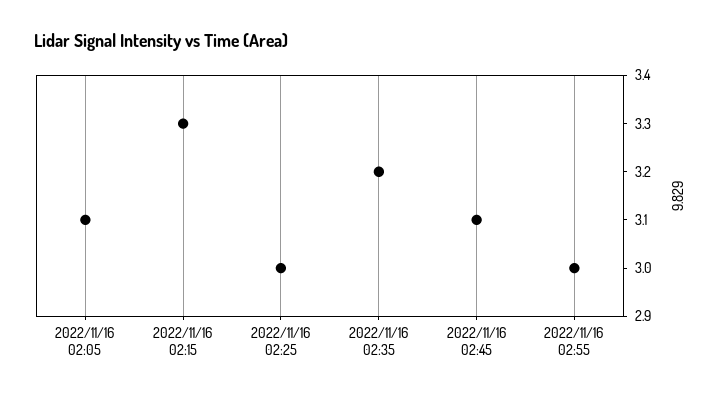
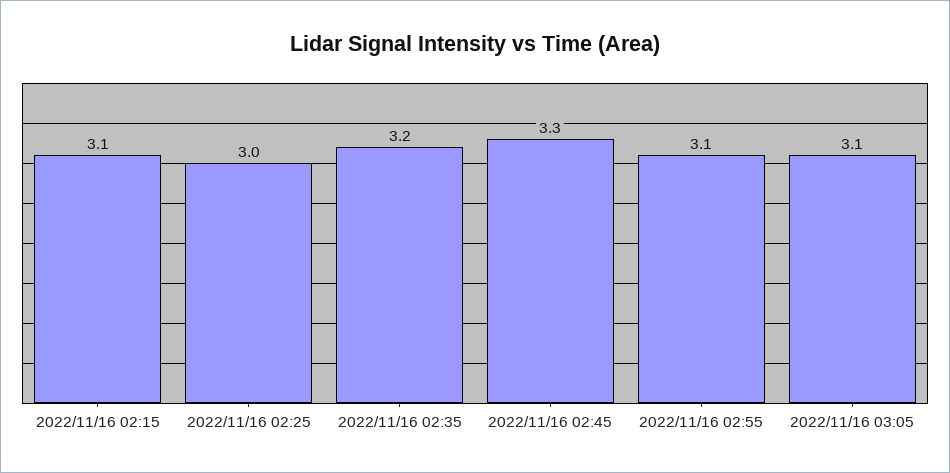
2022/11/16 02:05: 3.1 -> none
2022/11/16 02:15: 3.3 -> 3.1
2022/11/16 02:45: 3.1 -> 3.3
2022/11/16 02:55: 3 -> 3.1
2022/11/16 03:05: none -> 3.1

